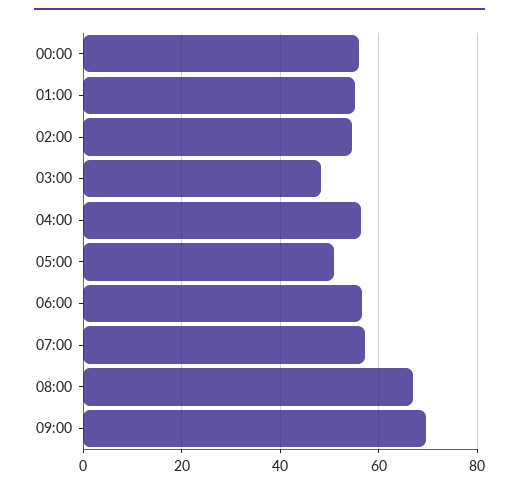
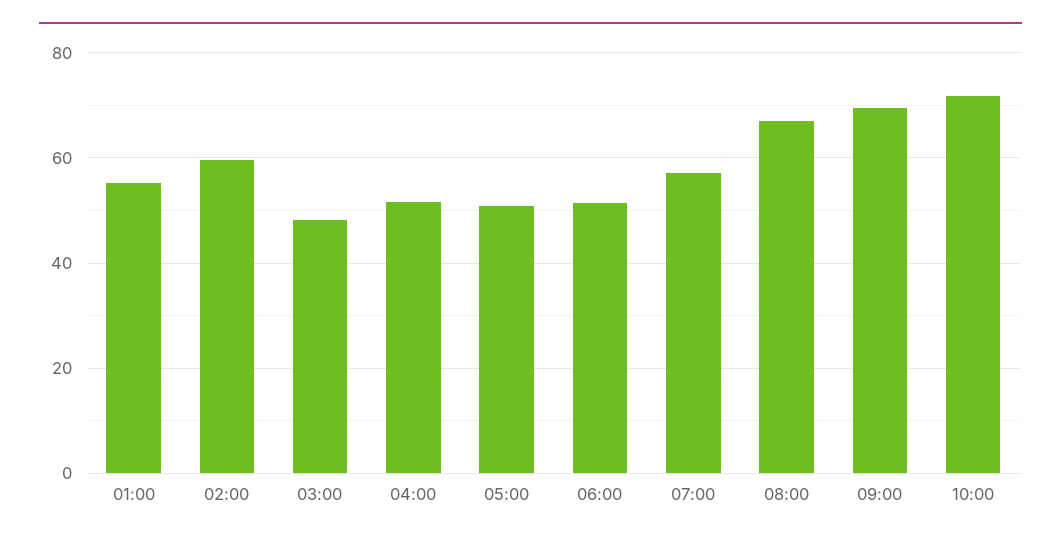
00:00: 56 -> none
02:00: 54 -> 60
04:00: 56 -> 52
06:00: 56 -> 52
10:00: none -> 72

